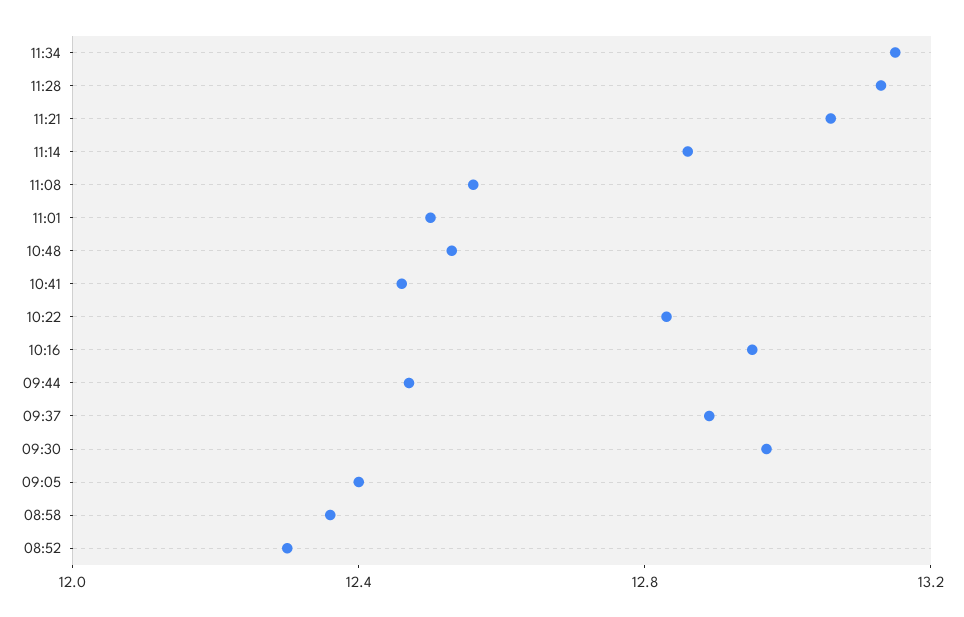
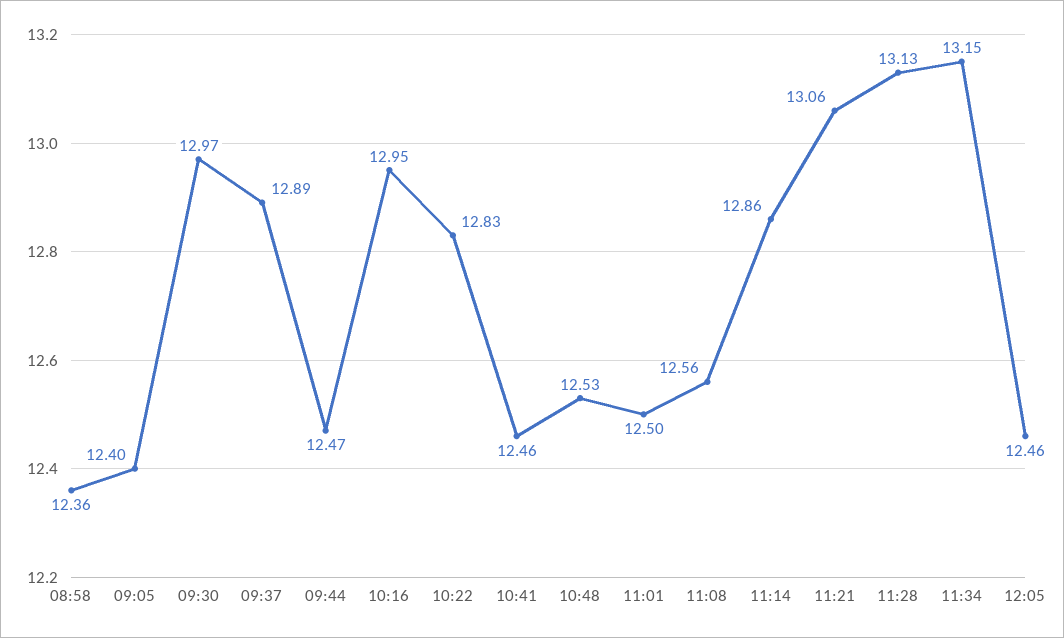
08:52: 12.3 -> none
12:05: none -> 12.46

